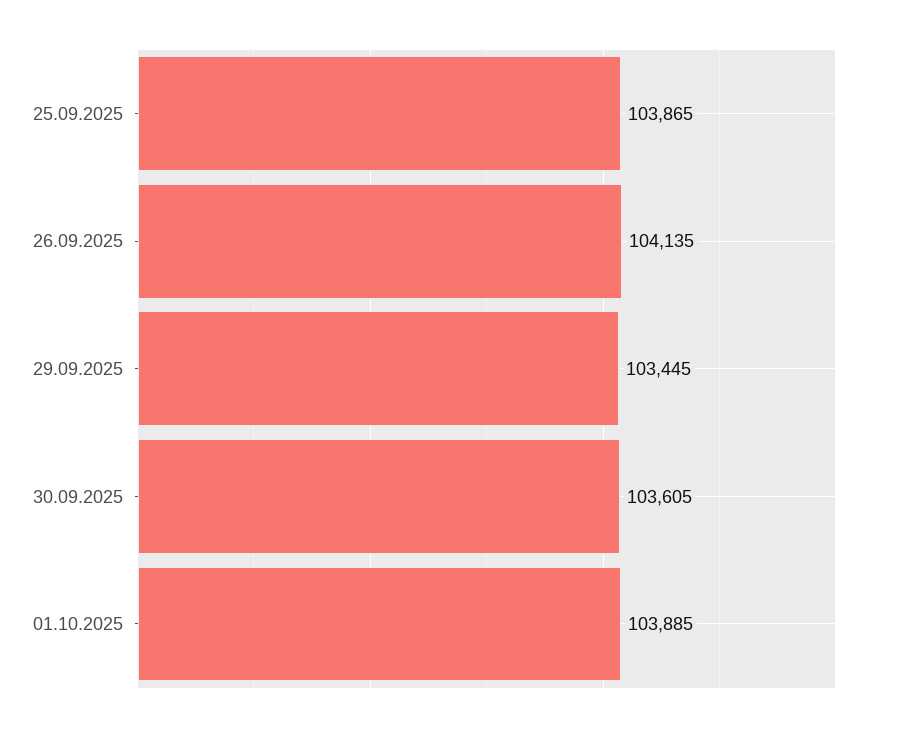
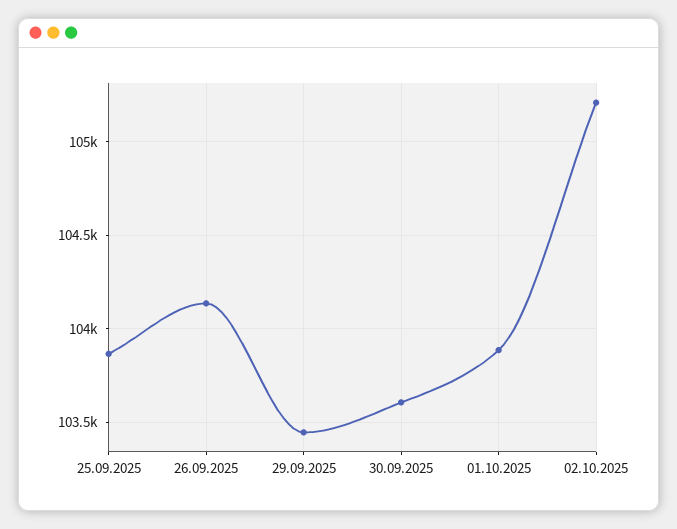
02.10.2025: none -> 105200

